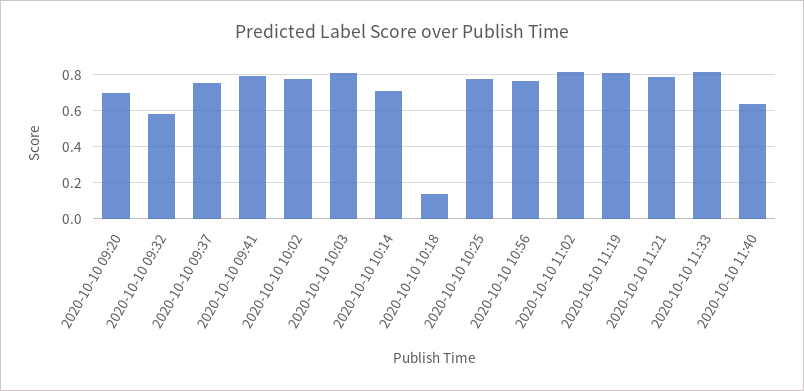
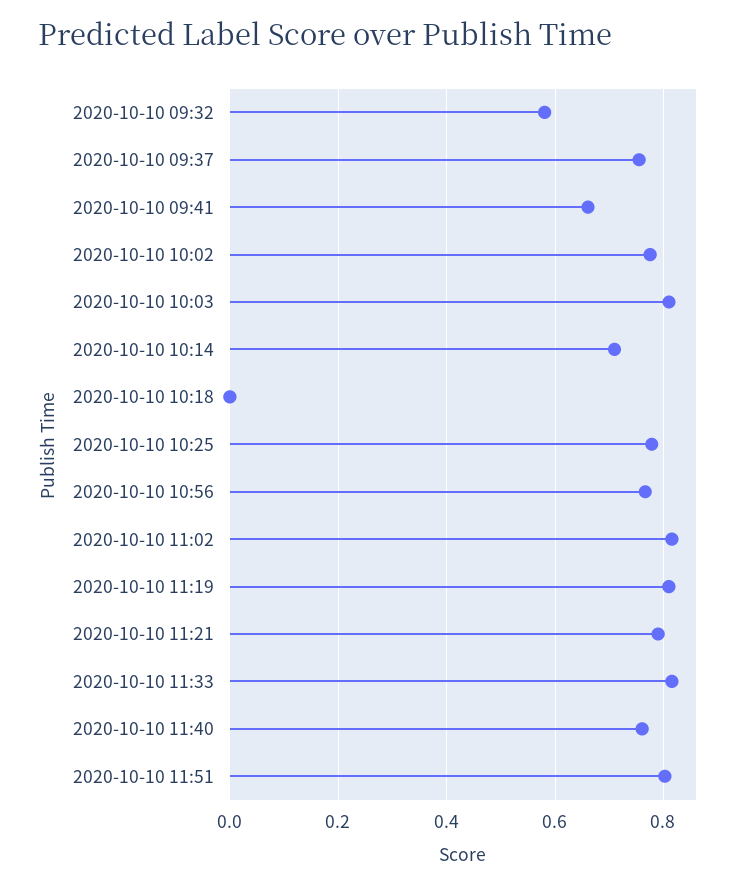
2020-10-10 09:20: 0.7 -> none
2020-10-10 09:41: 0.8 -> 0.66
2020-10-10 10:18: 0.15 -> 0
2020-10-10 11:40: 0.65 -> 0.76
2020-10-10 11:51: none -> 0.8

